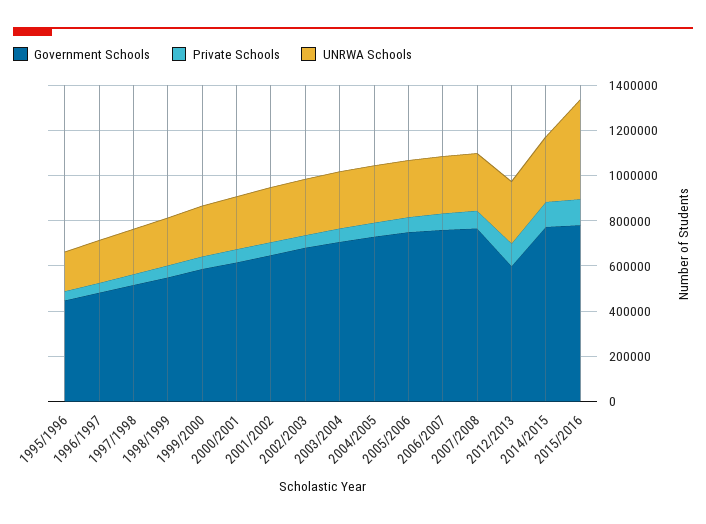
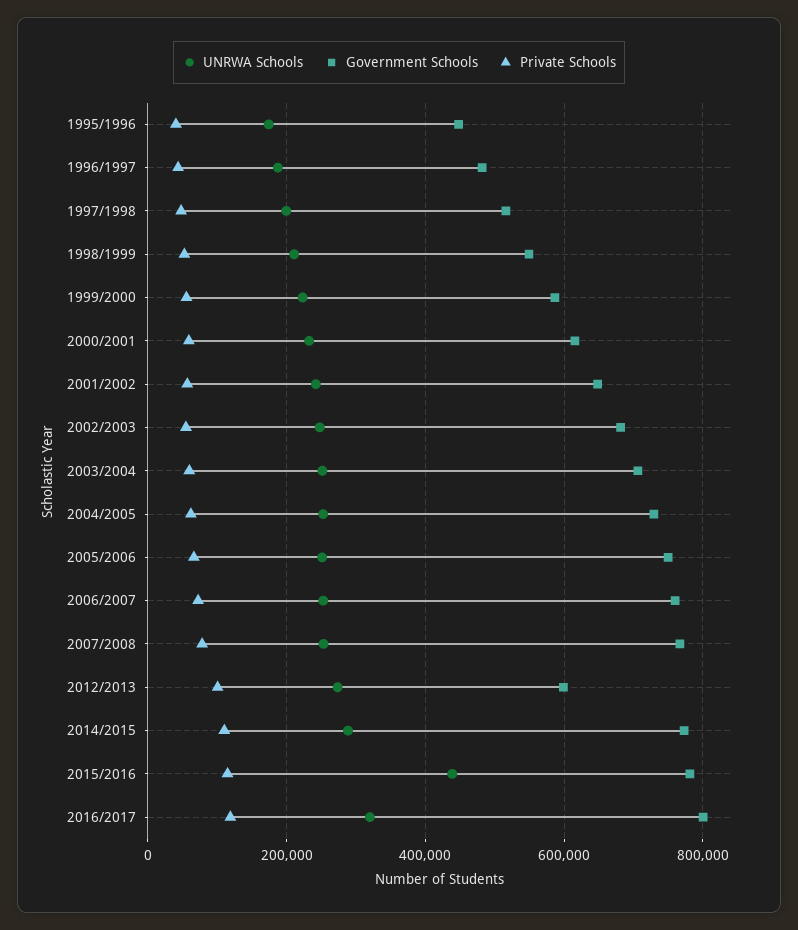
UNRWA Schools, 2016/2017: none -> 320000
Government Schools, 2016/2017: none -> 800000
Private Schools, 2016/2017: none -> 120000

